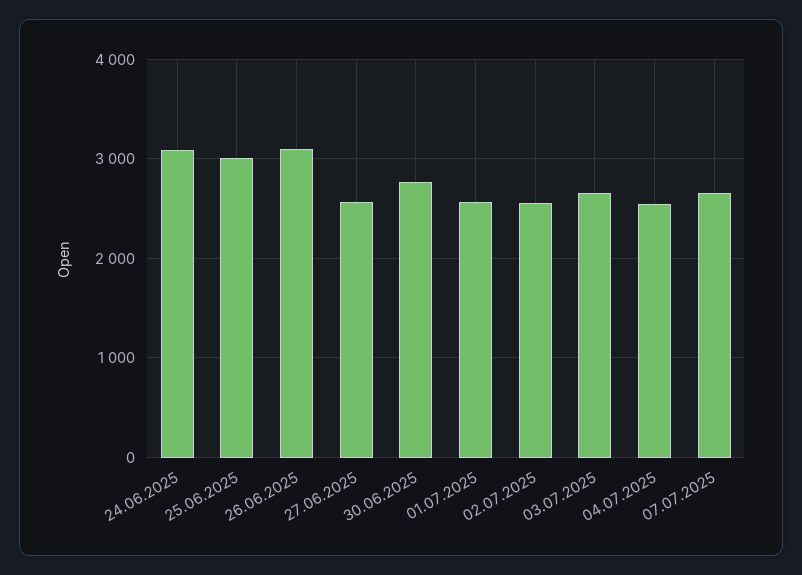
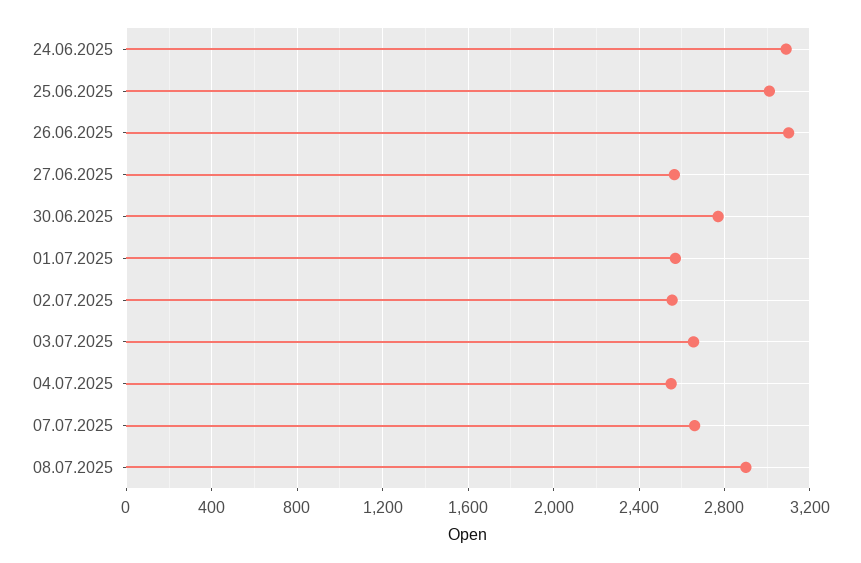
08.07.2025: none -> 2900

